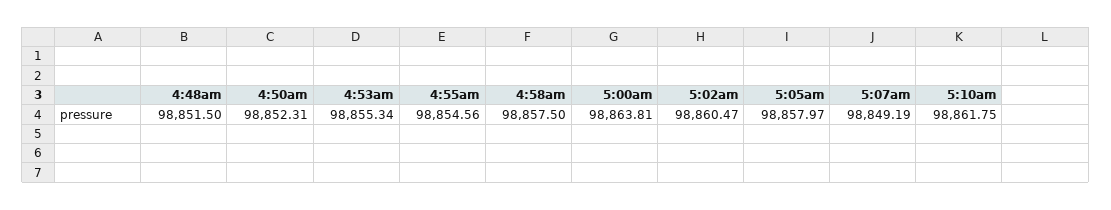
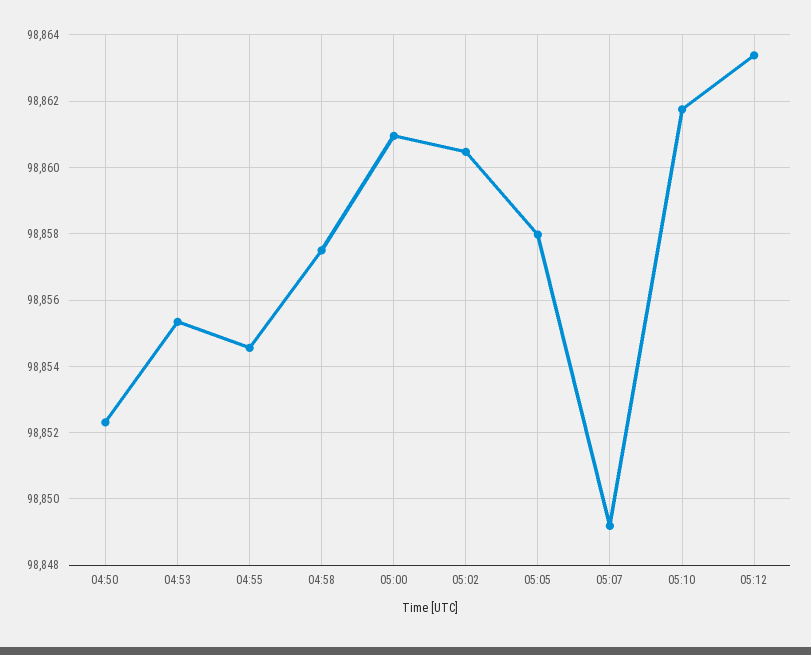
4:48am: 98851.5 -> none
5:00am: 98863.81 -> 98861
05:12: none -> 98863.4

